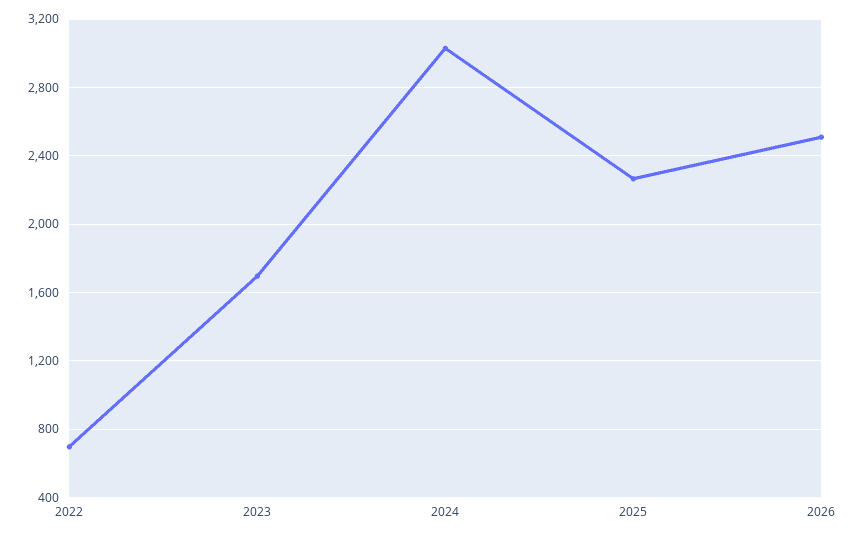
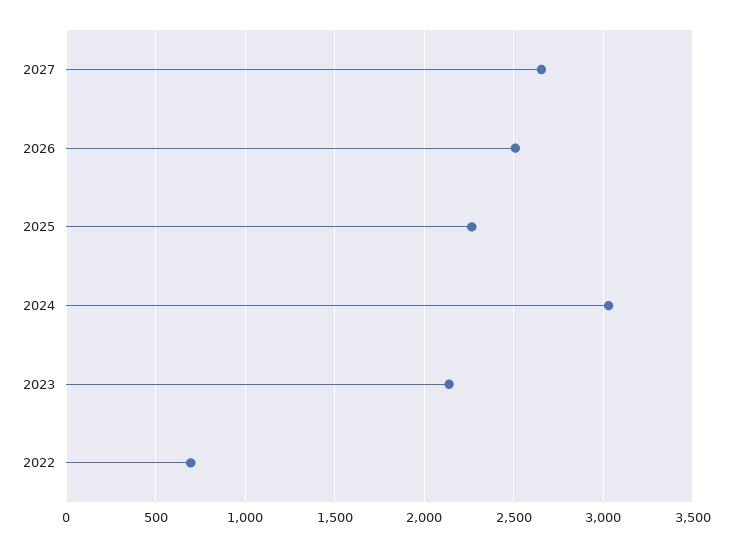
2023: 1700 -> 2150
2027: none -> 2650

